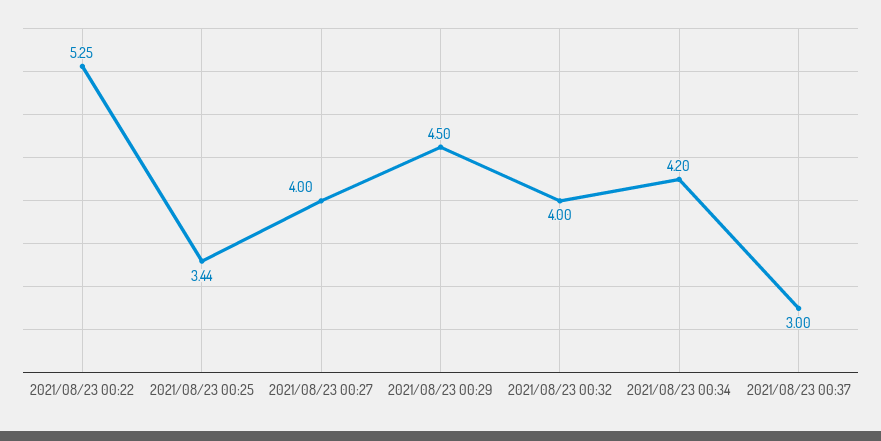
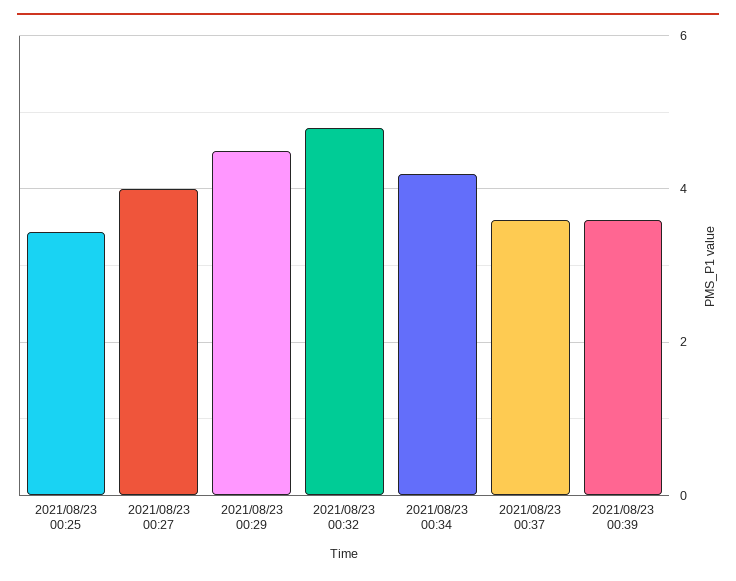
2021/08/23 00:22: 5.25 -> none
2021/08/23 00:32: 4 -> 4.8
2021/08/23 00:37: 3 -> 3.6
2021/08/23 00:39: none -> 3.6

